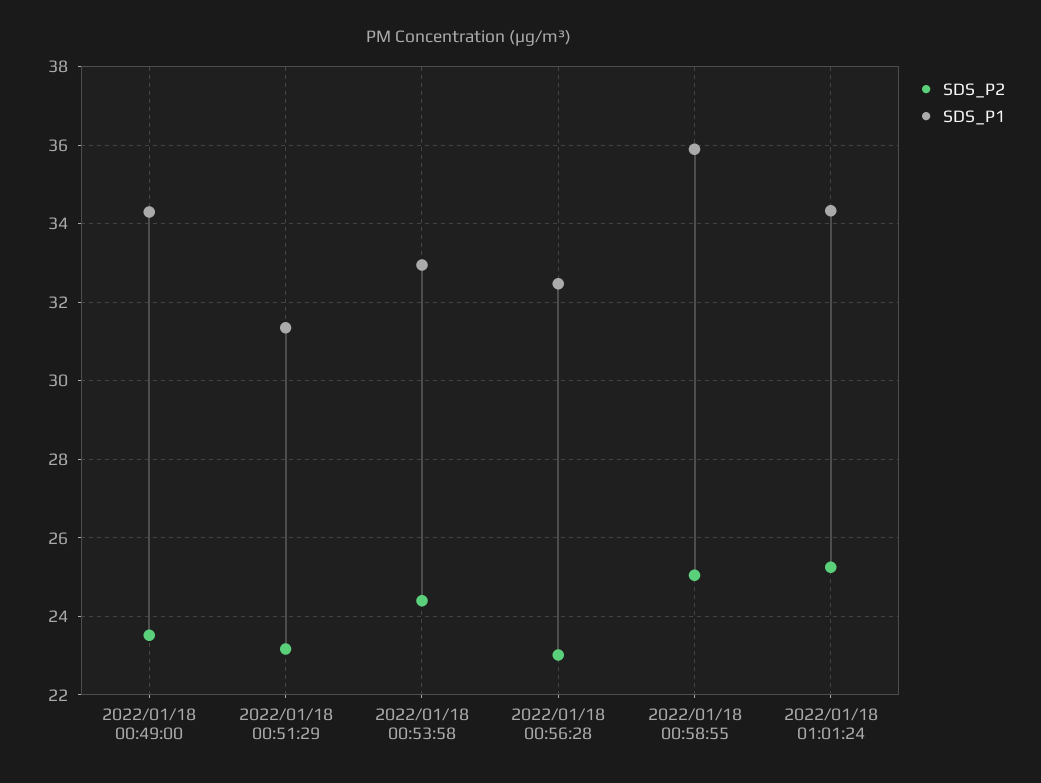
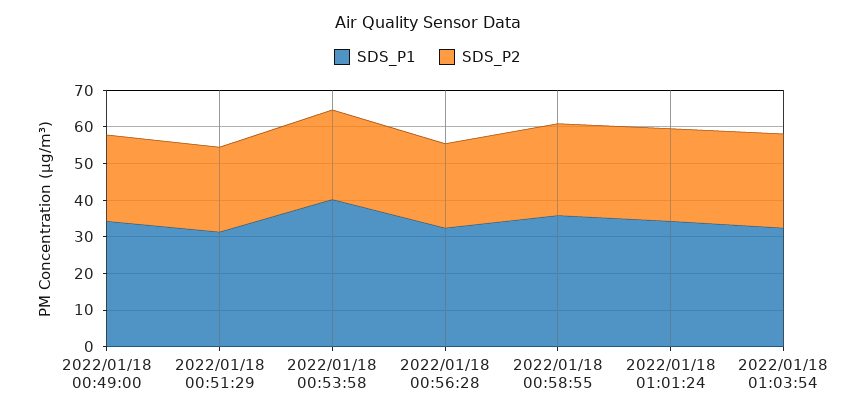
SDS_P1, 2022/01/18 00:53:58: 33 -> 40
SDS_P1, 2022/01/18 01:03:54: none -> 32.5
SDS_P2, 2022/01/18 01:03:54: none -> 25

